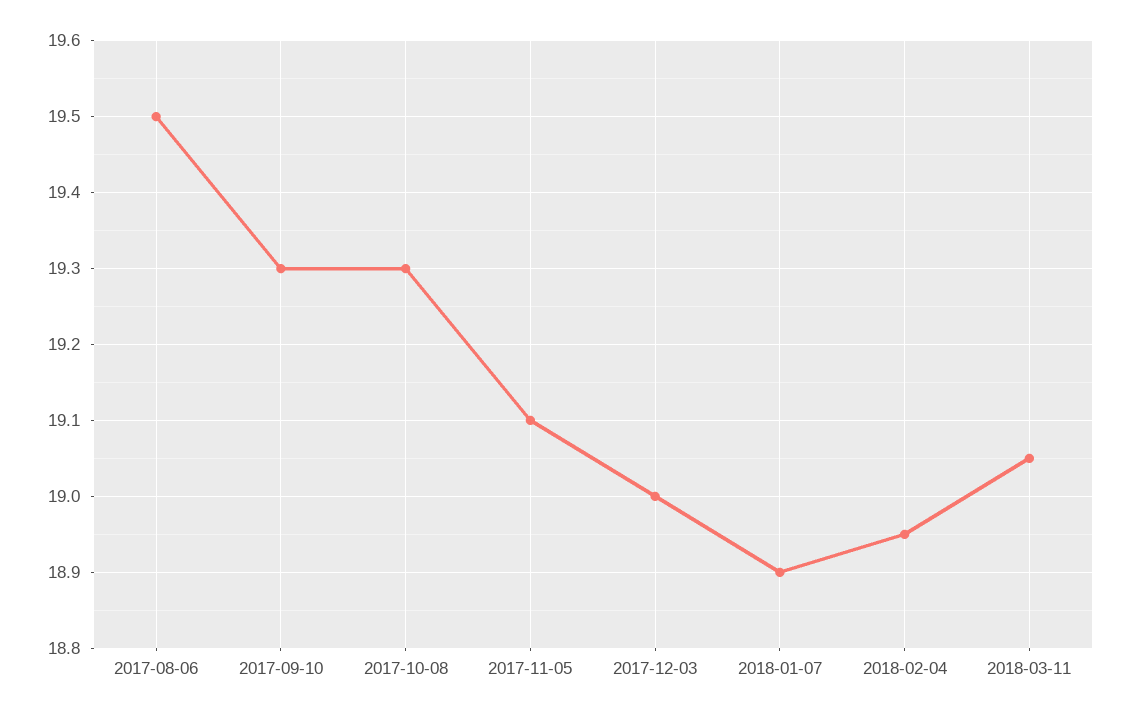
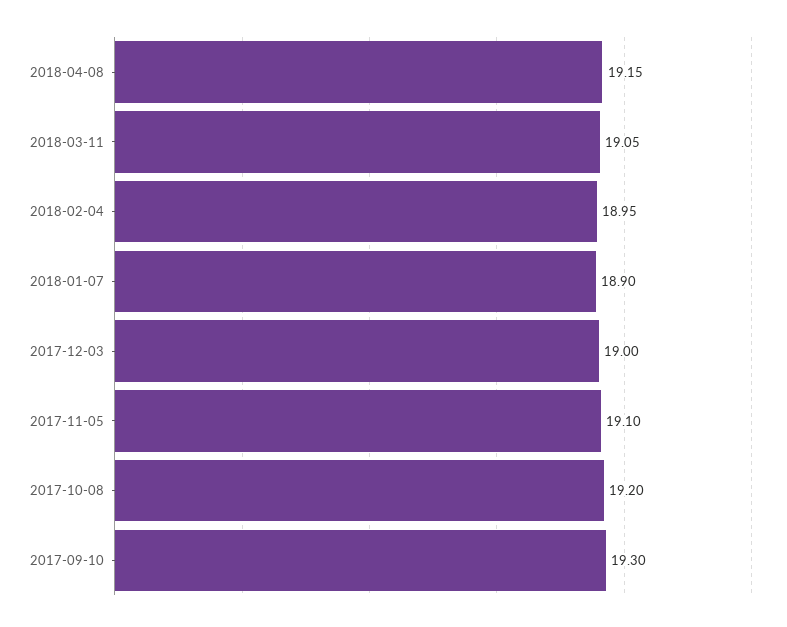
2017-08-06: 19.5 -> none
2017-10-08: 19.3 -> 19.2
2018-04-08: none -> 19.15

